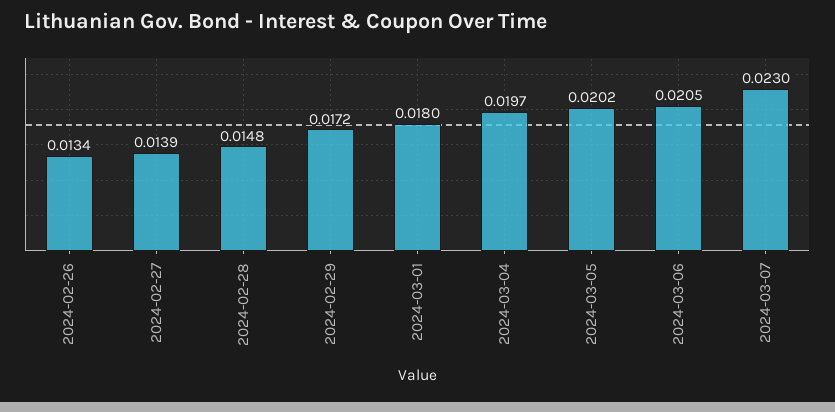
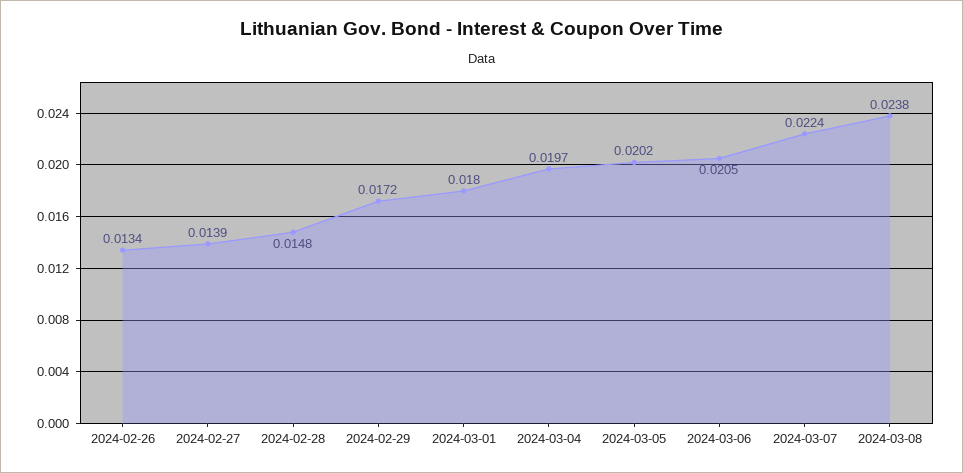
2024-03-07: 0.023 -> 0.0224
2024-03-08: none -> 0.0238

